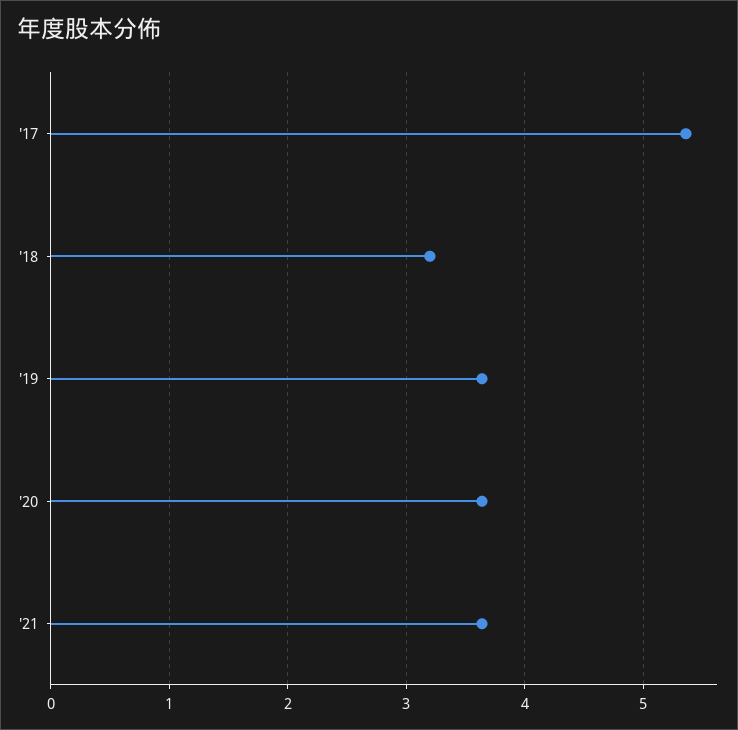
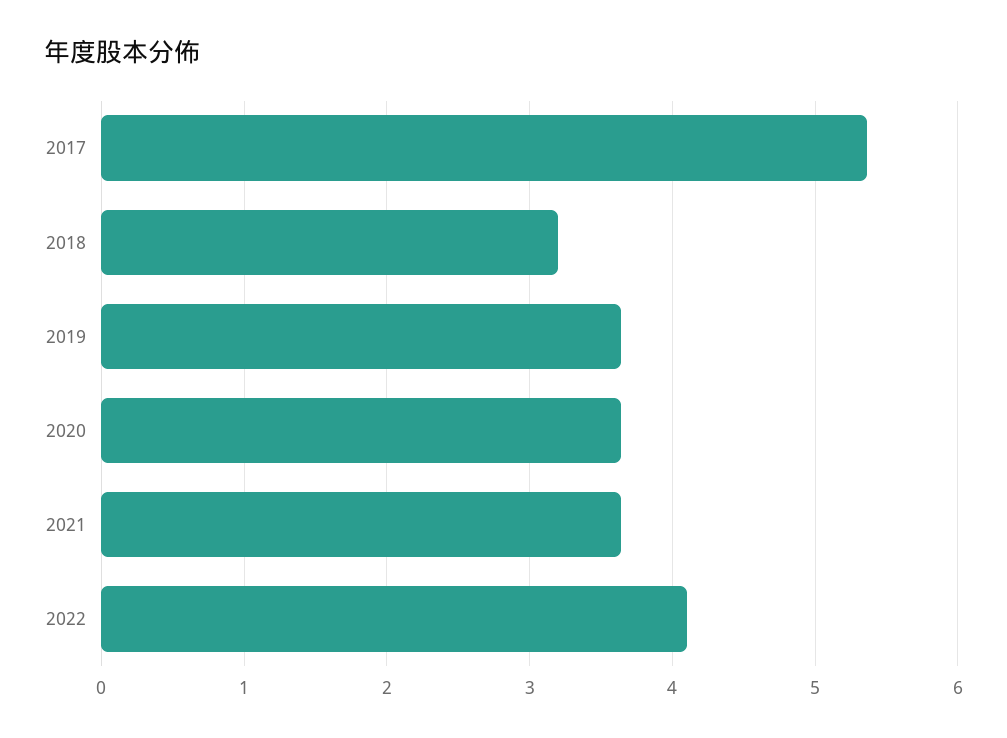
2022: none -> 4.1

